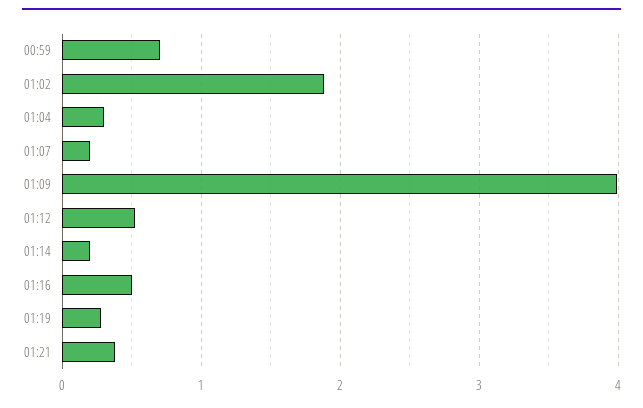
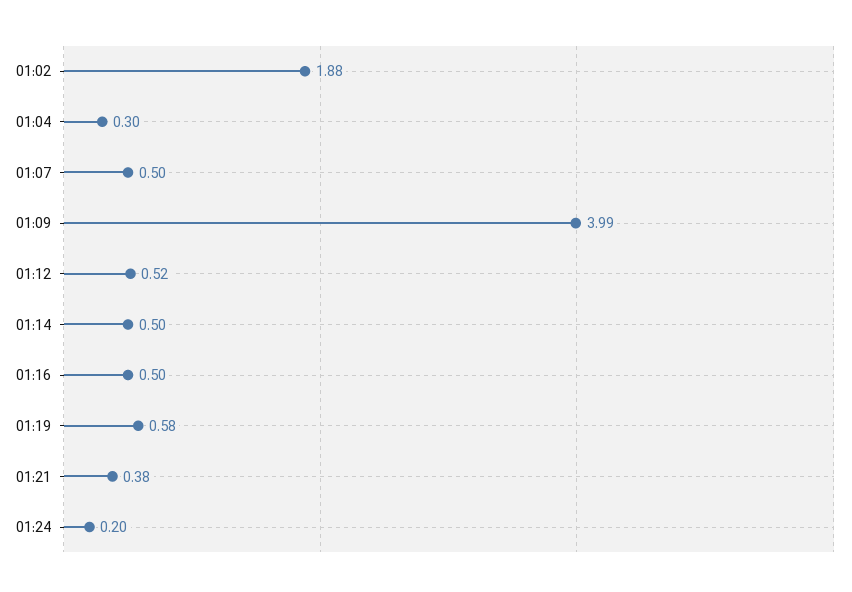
00:59: 0.7 -> none
01:07: 0.2 -> 0.5
01:14: 0.2 -> 0.5
01:19: 0.3 -> 0.58
01:24: none -> 0.2

